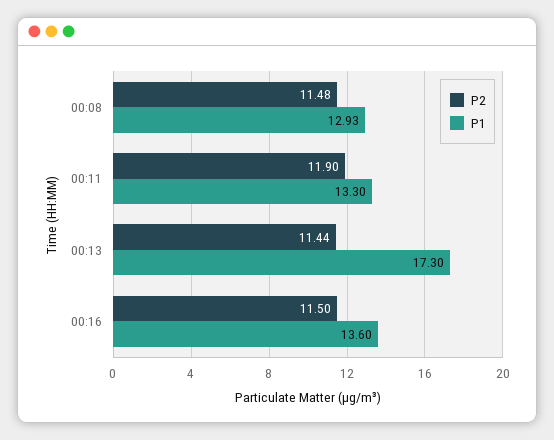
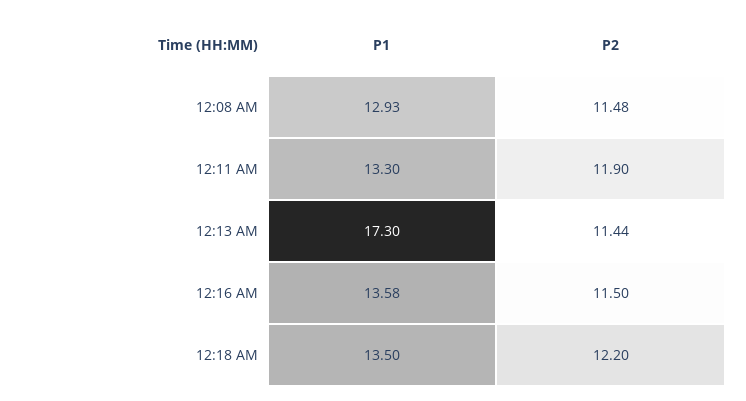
P1, 00:16: 13.6 -> 13.58
P1, 12:18 AM: none -> 13.5
P2, 12:18 AM: none -> 12.2

